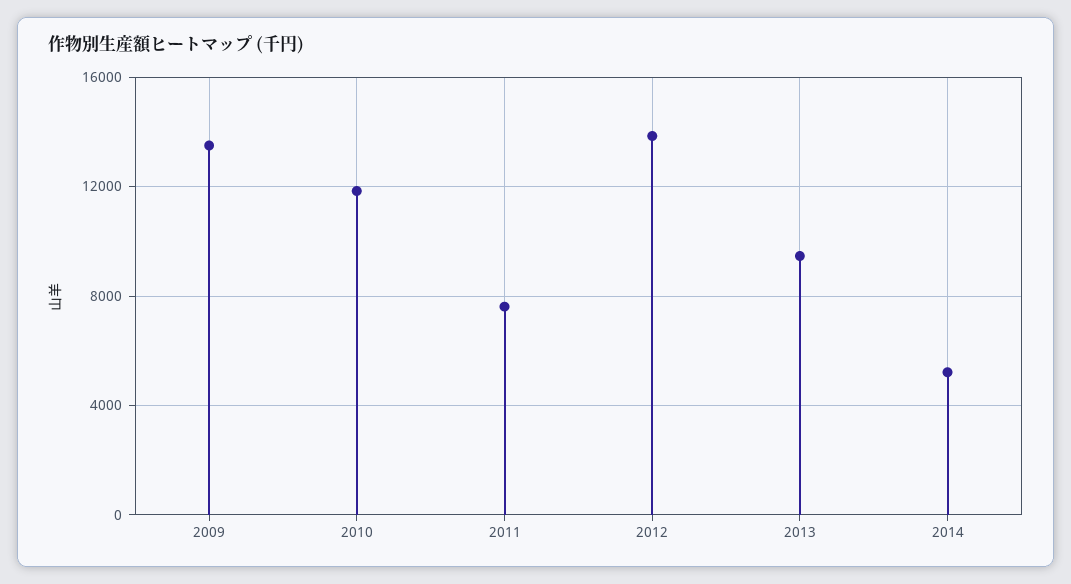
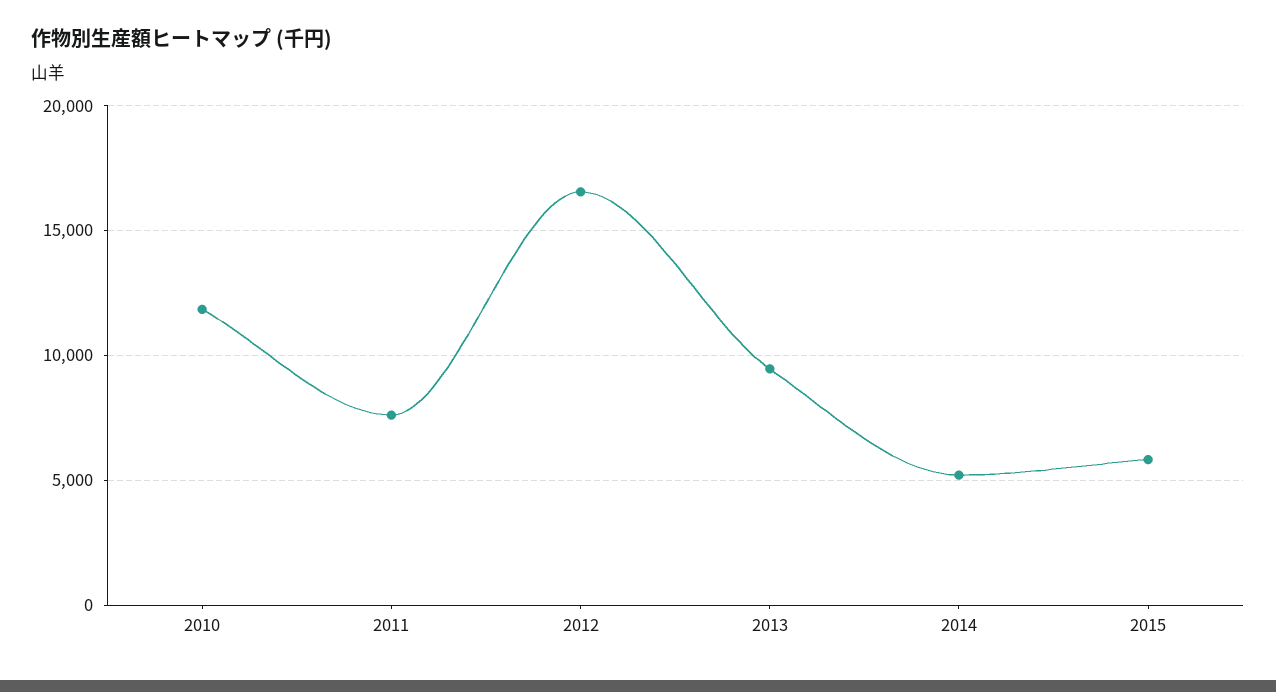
2009: 13500 -> none
2012: 14000 -> 16500
2015: none -> 6000

